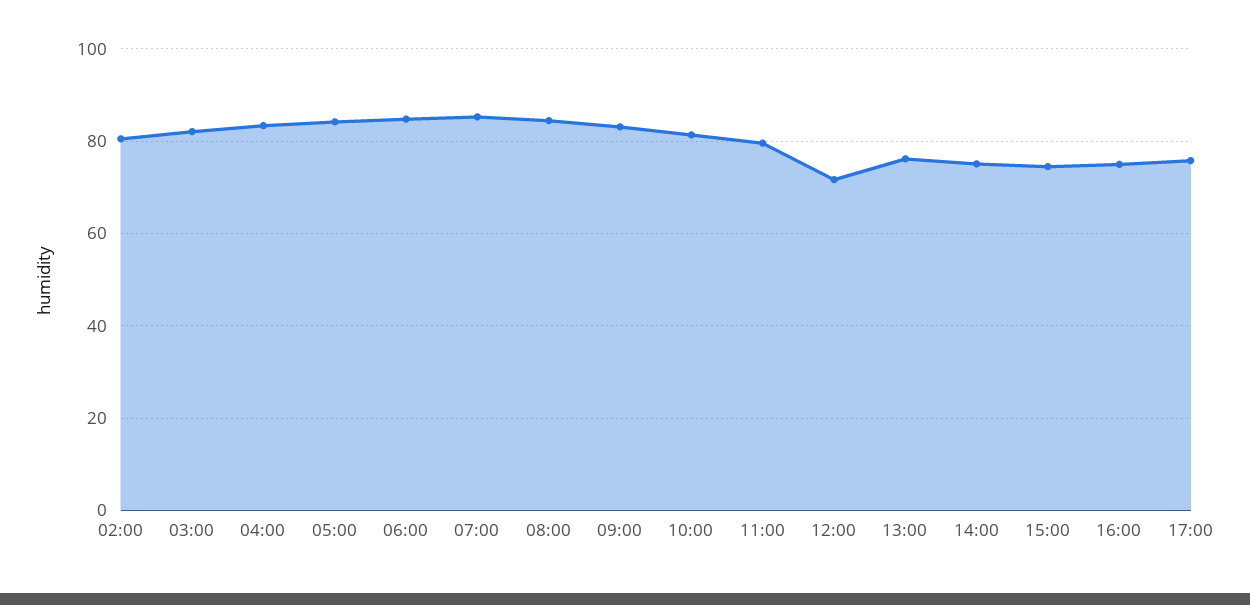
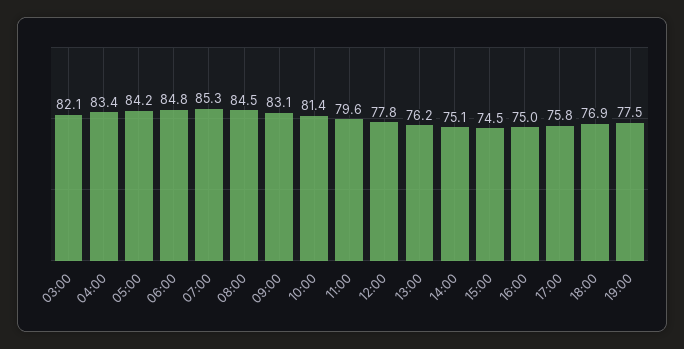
02:00: 80 -> none
12:00: 72 -> 77.8
18:00: none -> 76.9
19:00: none -> 77.5

